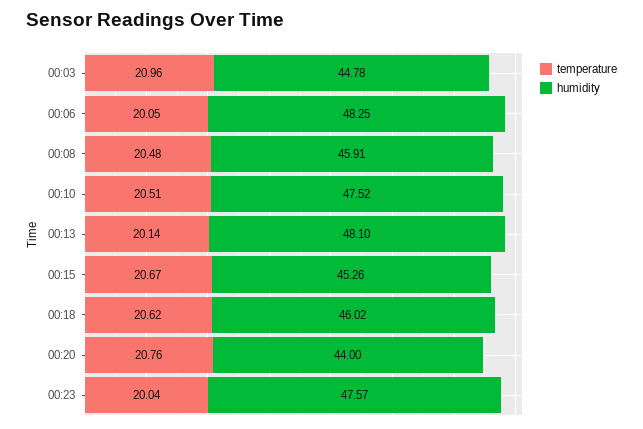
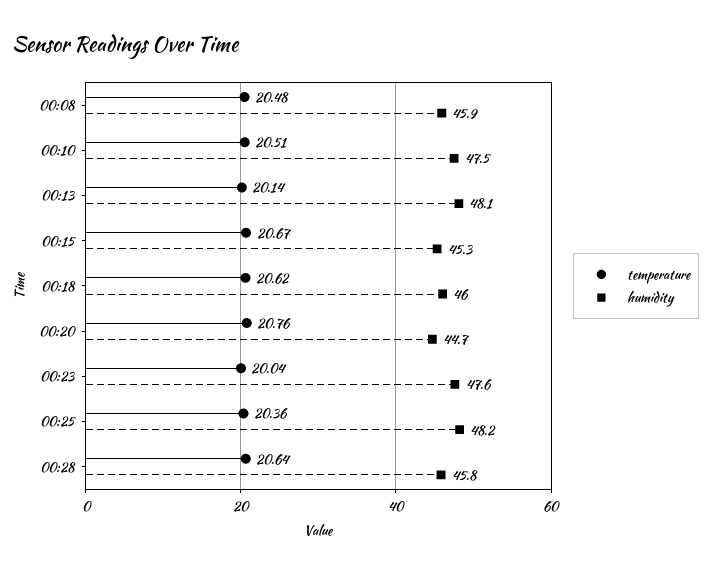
temperature, 00:03: 20.96 -> none
humidity, 00:03: 44.78 -> none
temperature, 00:06: 20.05 -> none
humidity, 00:06: 48.25 -> none
humidity, 00:20: 44 -> 44.7
temperature, 00:25: none -> 20.36
humidity, 00:25: none -> 48.2
temperature, 00:28: none -> 20.64
humidity, 00:28: none -> 45.8

